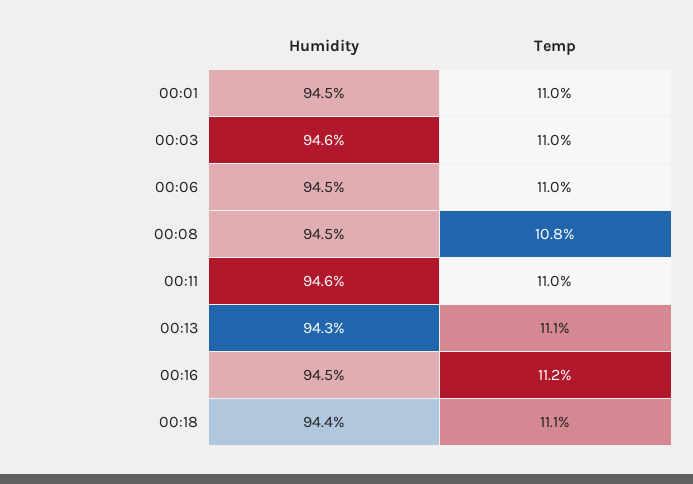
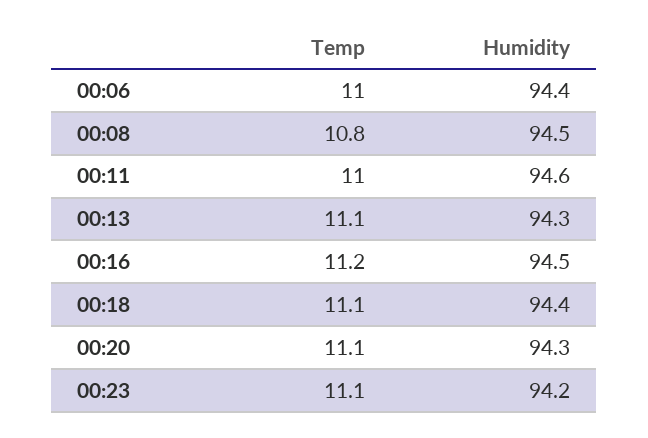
Humidity, 00:01: 94.5 -> none
Temp, 00:01: 11 -> none
Humidity, 00:03: 94.6 -> none
Temp, 00:03: 11 -> none
Humidity, 00:06: 94.5 -> 94.4
Temp, 00:20: none -> 11.1
Humidity, 00:20: none -> 94.3
Temp, 00:23: none -> 11.1
Humidity, 00:23: none -> 94.2

